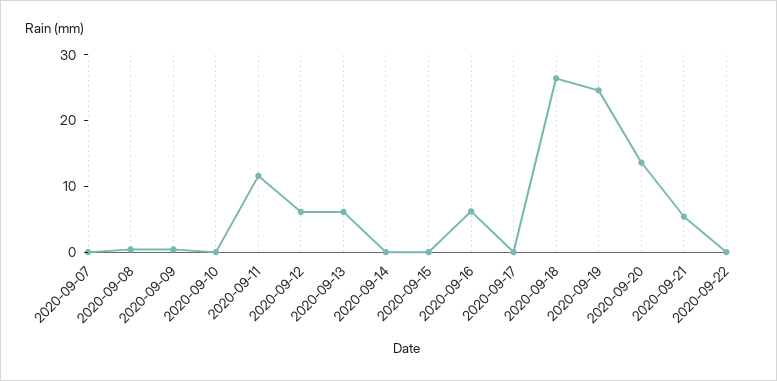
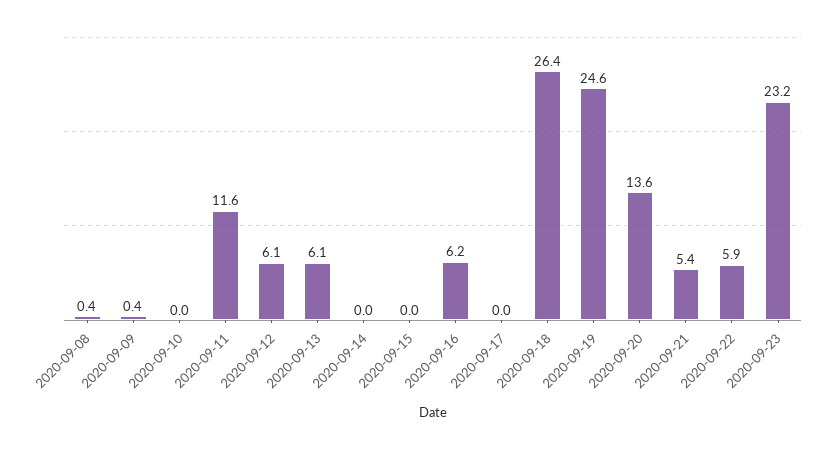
2020-09-07: 0 -> none
2020-09-22: 0 -> 5.9
2020-09-23: none -> 23.2

